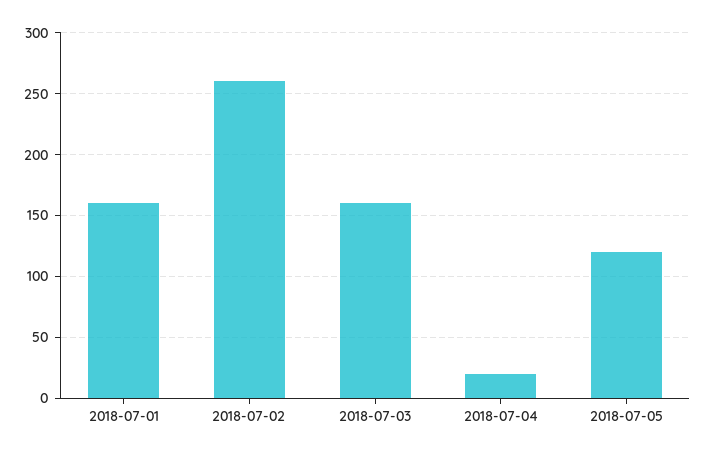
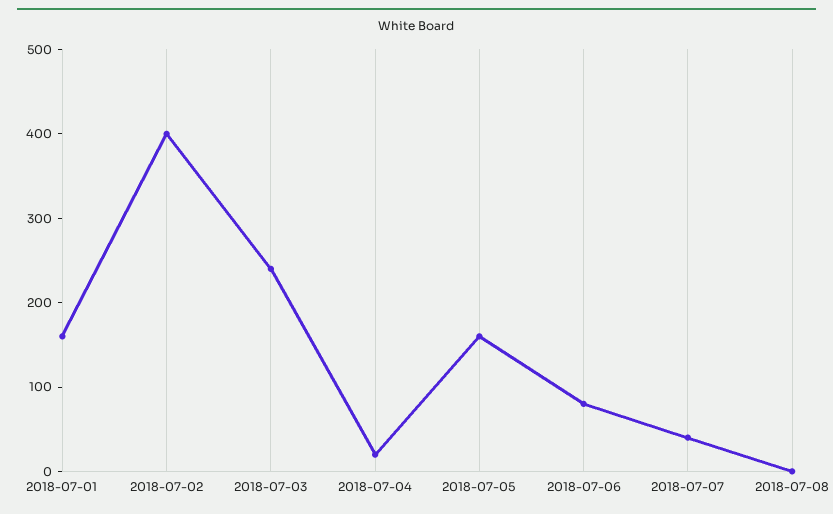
2018-07-02: 260 -> 400
2018-07-03: 160 -> 240
2018-07-05: 120 -> 160
2018-07-06: none -> 80
2018-07-07: none -> 40
2018-07-08: none -> 0

